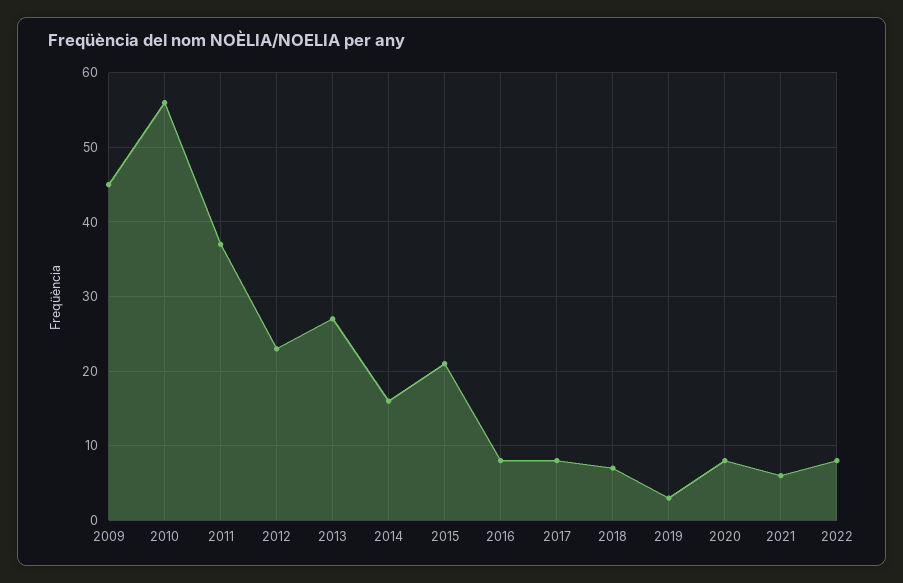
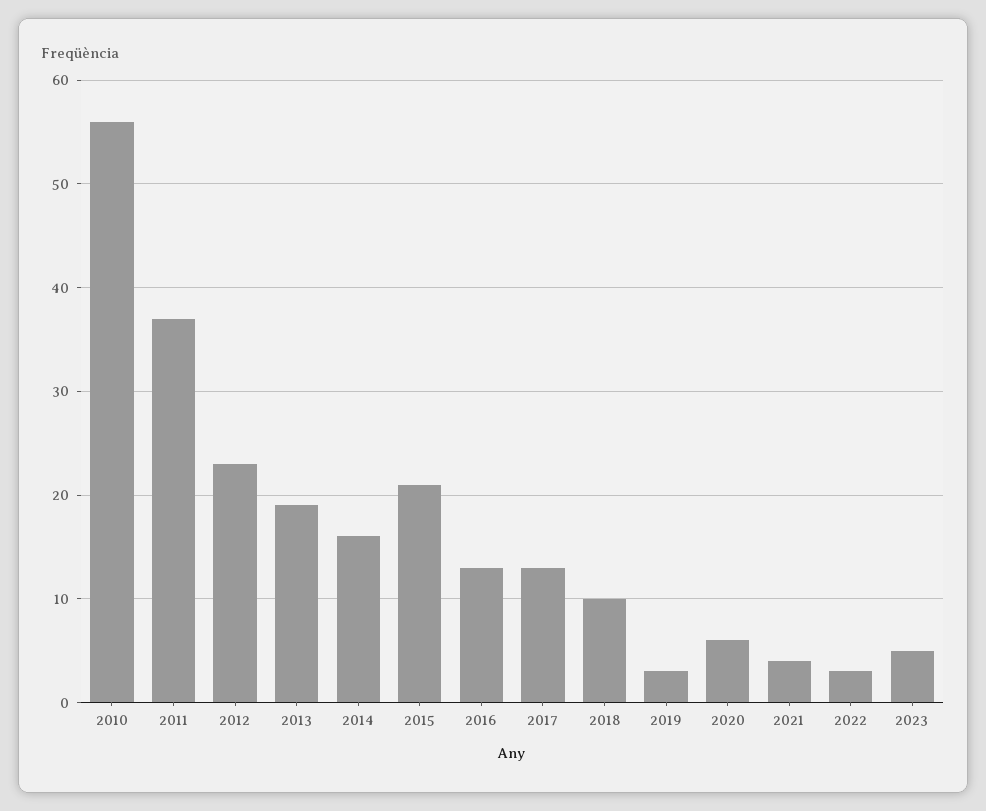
2009: 45 -> none
2013: 27 -> 19
2016: 8 -> 13
2017: 8 -> 13
2018: 7 -> 10
2020: 8 -> 6
2021: 6 -> 4
2022: 8 -> 3
2023: none -> 5

